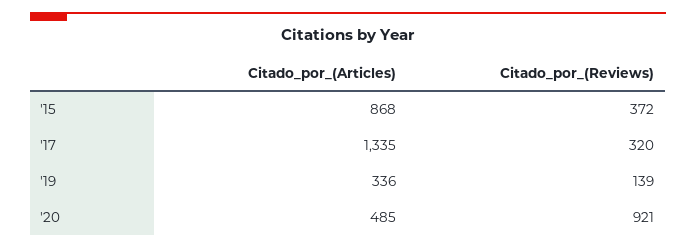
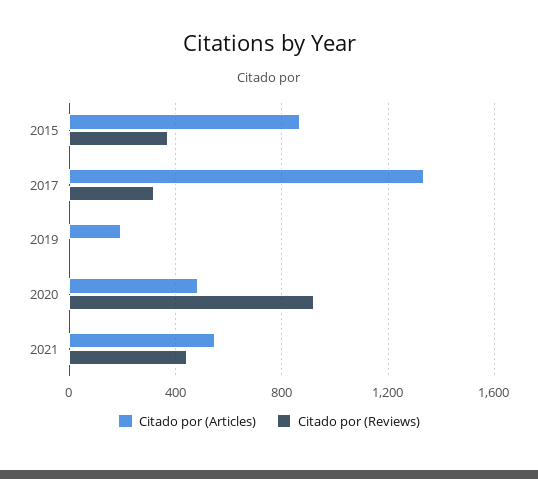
Citado_por_(Articles), '19: 336 -> 200
Citado_por_(Reviews), '19: 139 -> 0
Citado_por_(Articles), 2021: none -> 550
Citado_por_(Reviews), 2021: none -> 450

